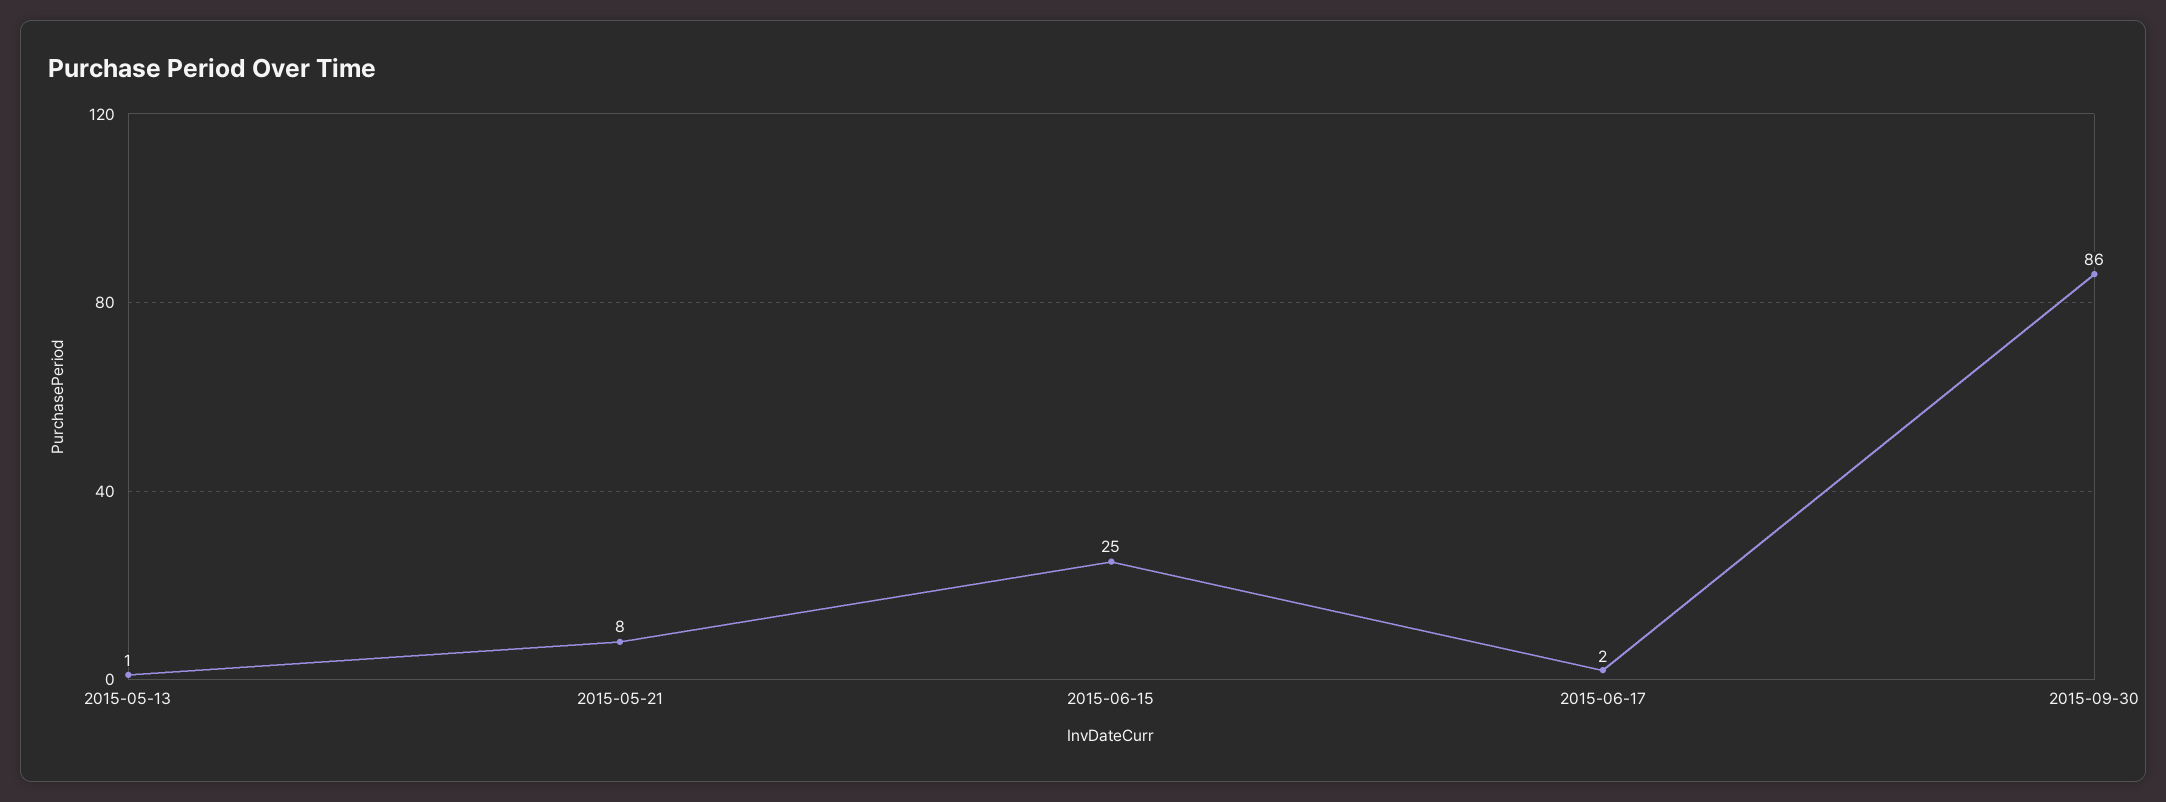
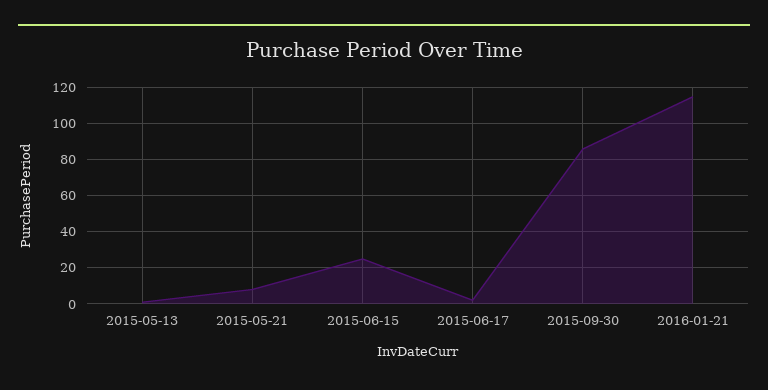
2016-01-21: none -> 115

